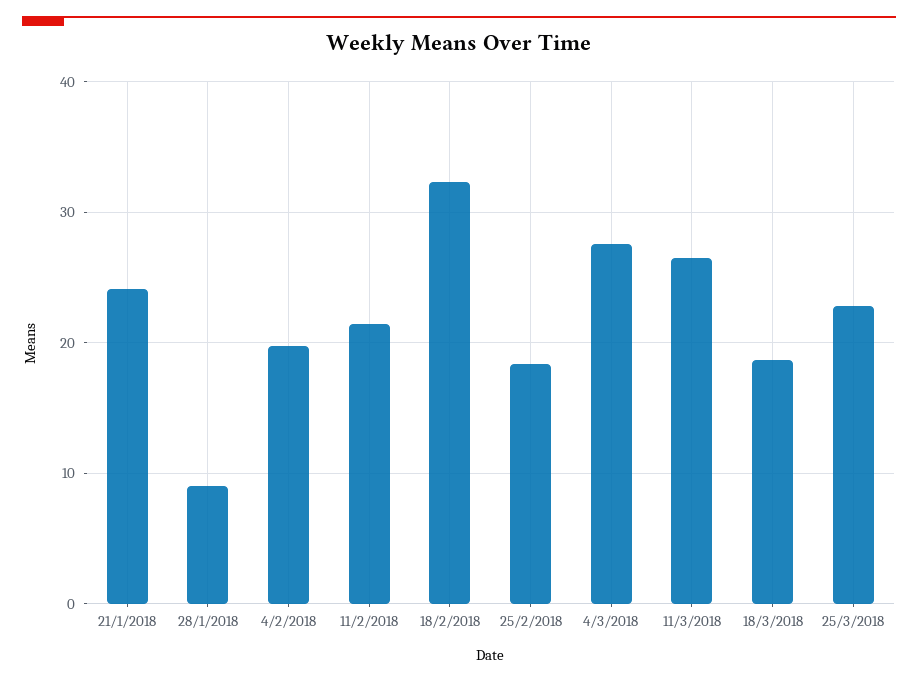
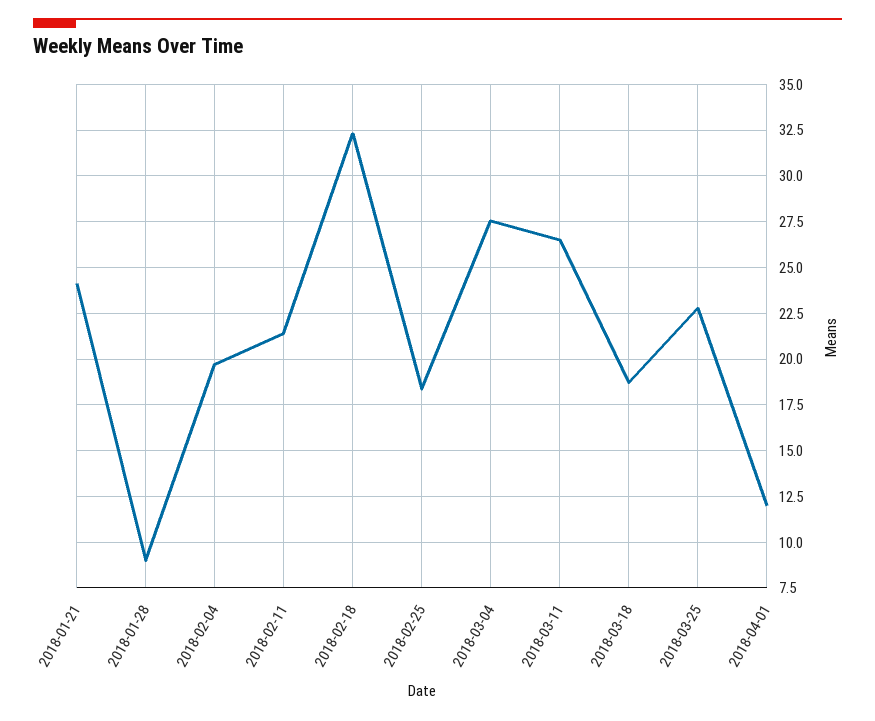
2018-04-01: none -> 12

